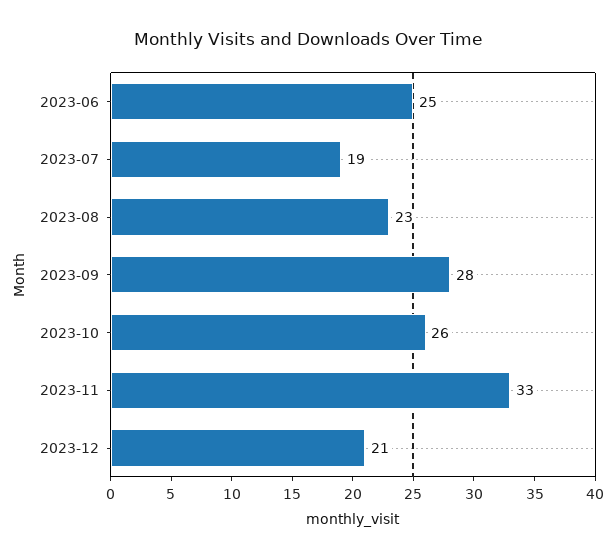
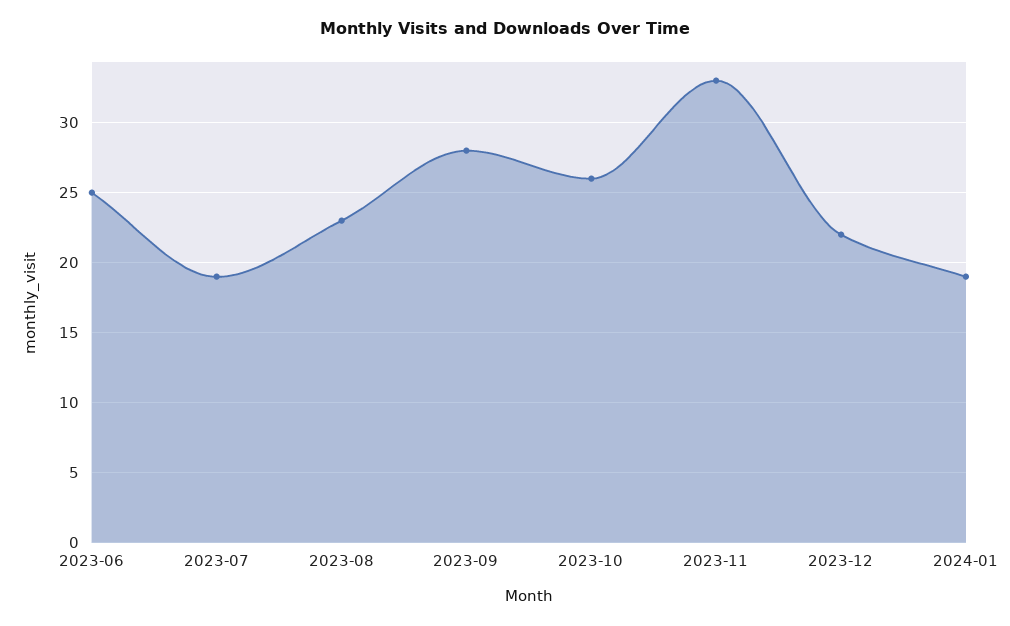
2023-12: 21 -> 22
2024-01: none -> 19

